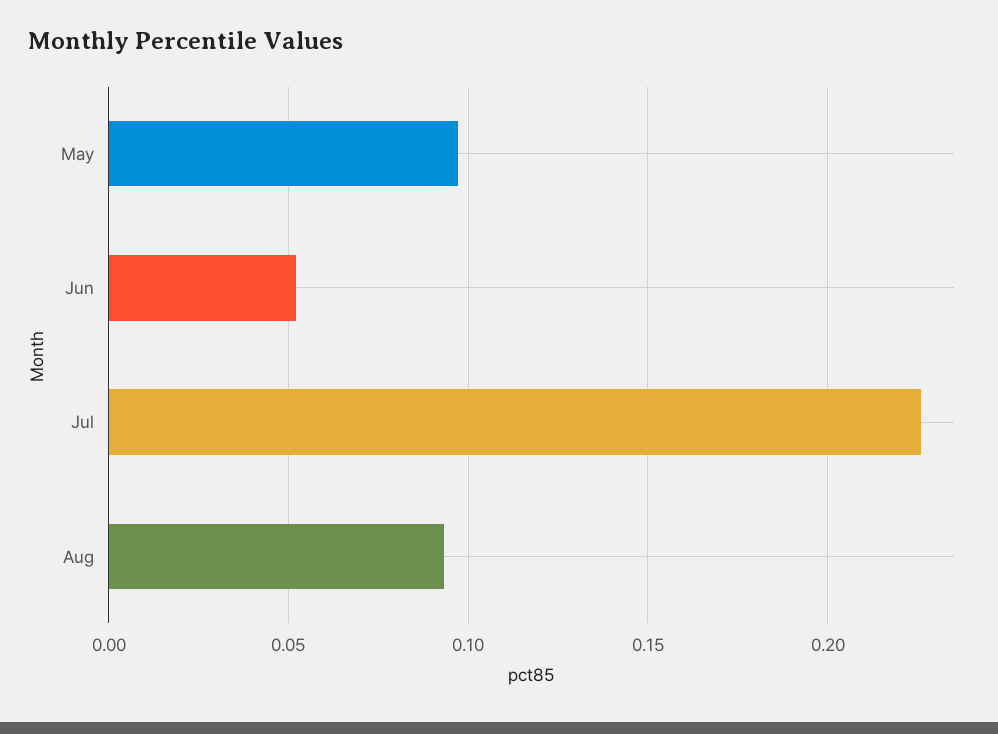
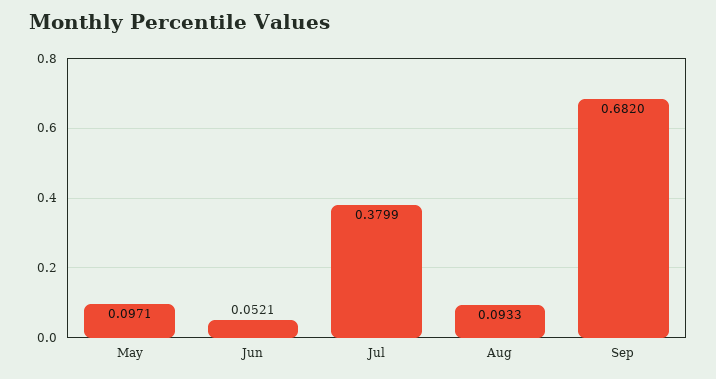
Jul: 0.225 -> 0.3799
Sep: none -> 0.682

